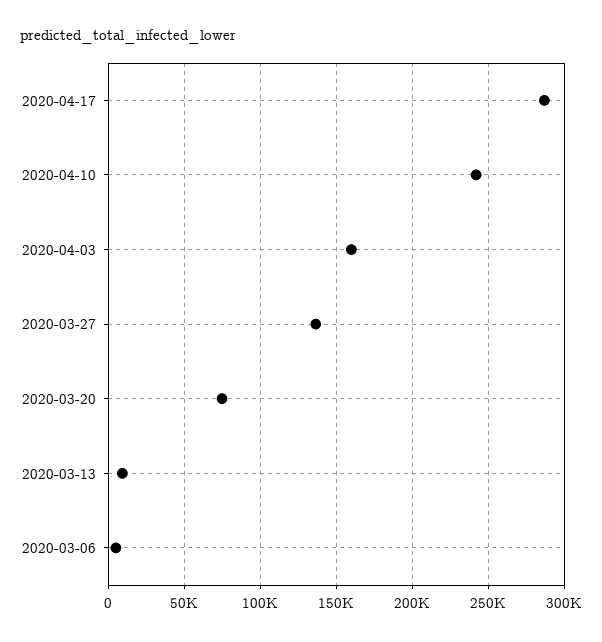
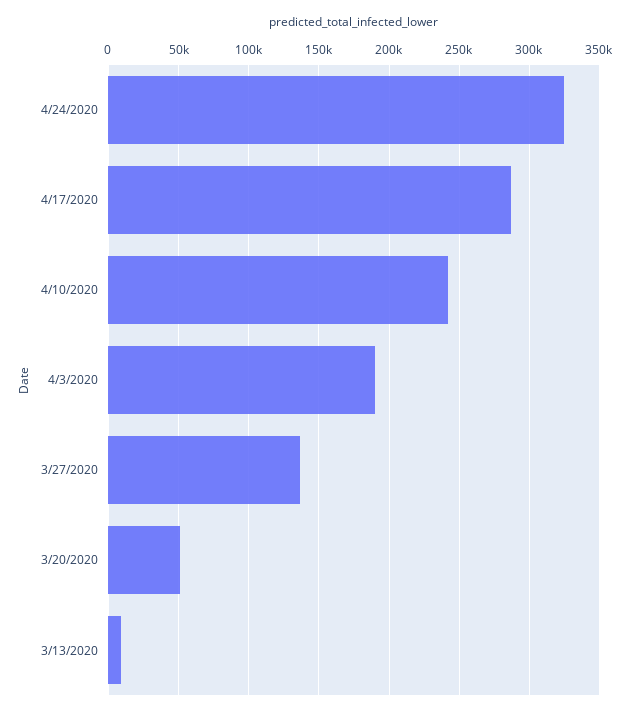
2020-04-03: 160000 -> 190000
2020-03-20: 75000 -> 50000
2020-03-06: 5000 -> none
4/24/2020: none -> 325000

